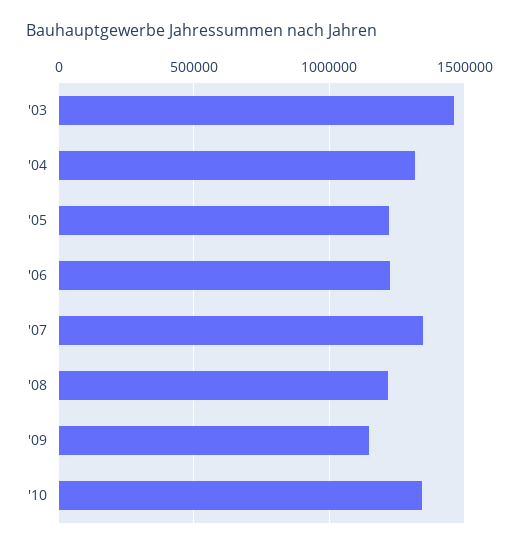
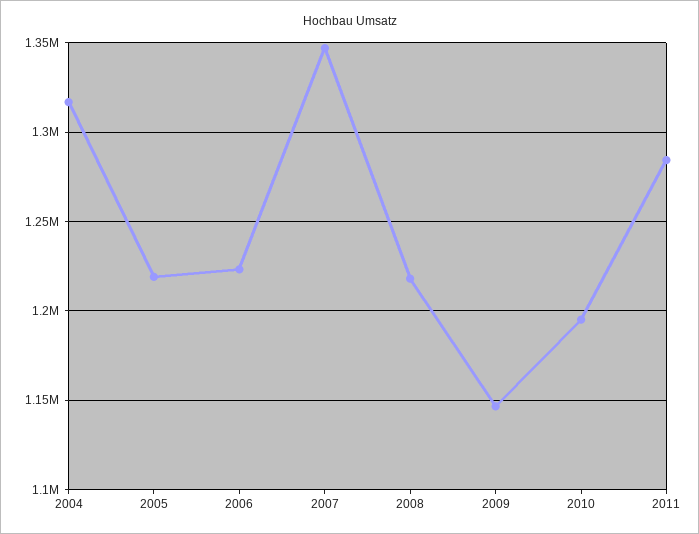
'03: 1450000 -> none
'10: 1350000 -> 1195000
2011: none -> 1285000

